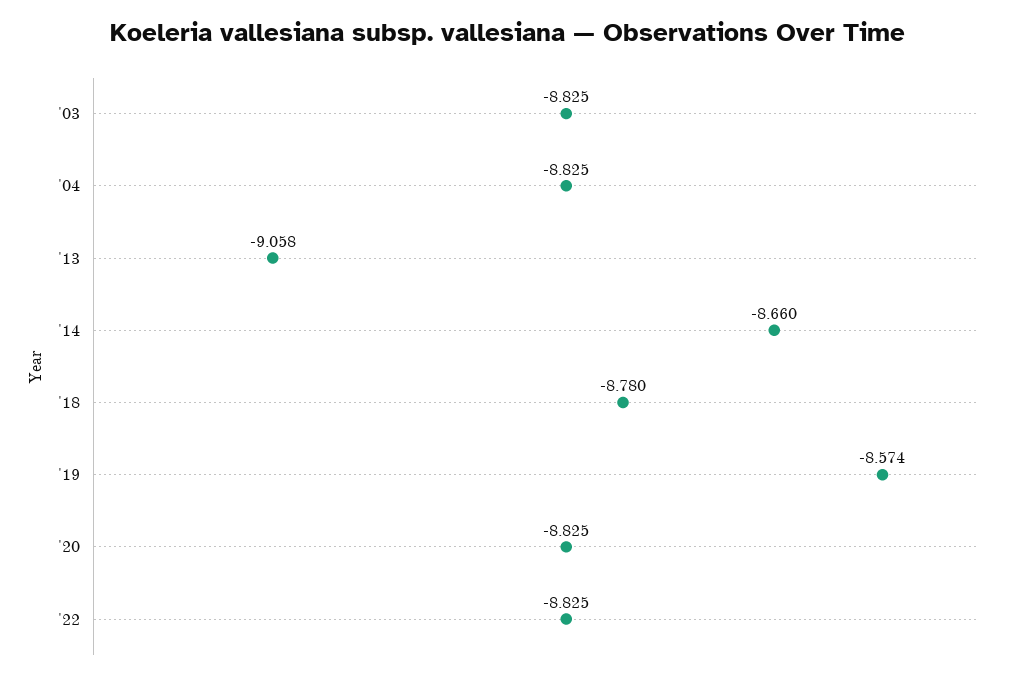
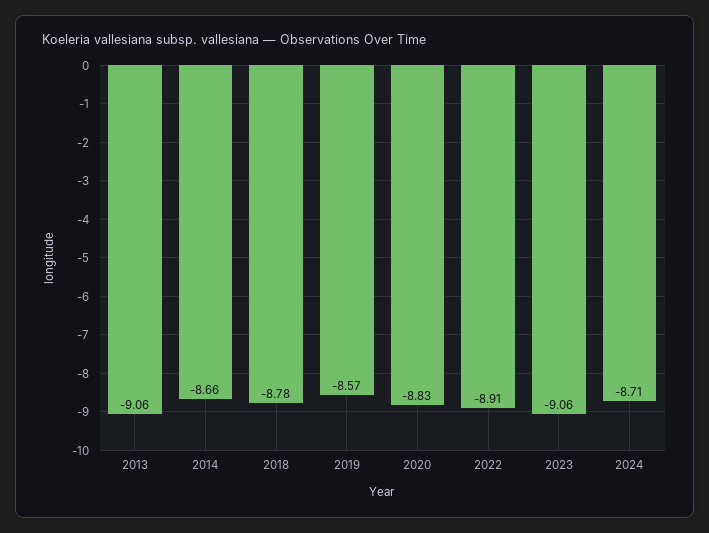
'03: -8.825 -> none
'04: -8.825 -> none
'22: -8.825 -> -8.91
2023: none -> -9.06
2024: none -> -8.71

